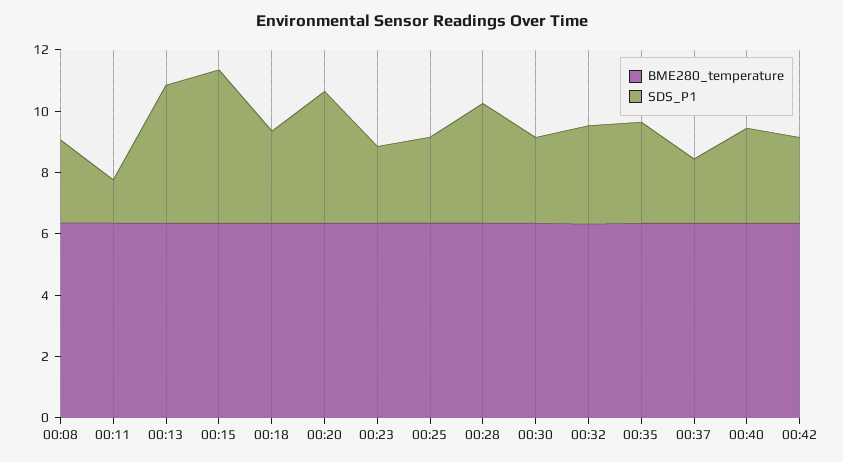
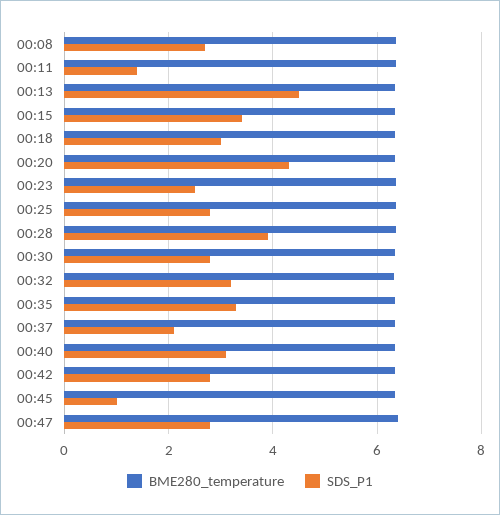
SDS_P1, 00:15: 5 -> 3.4
BME280_temperature, 00:45: none -> 6.4
SDS_P1, 00:45: none -> 1
BME280_temperature, 00:47: none -> 6.4
SDS_P1, 00:47: none -> 2.8

